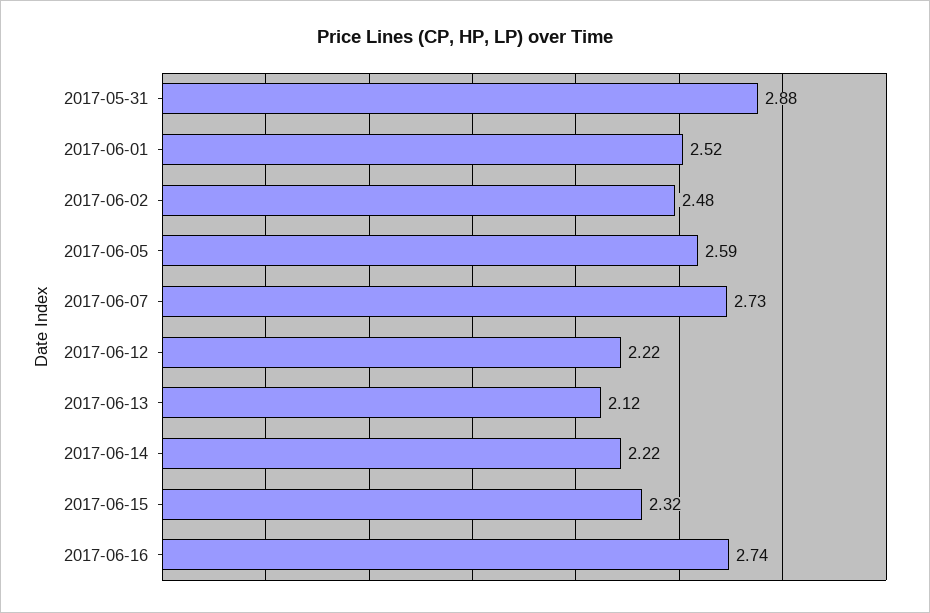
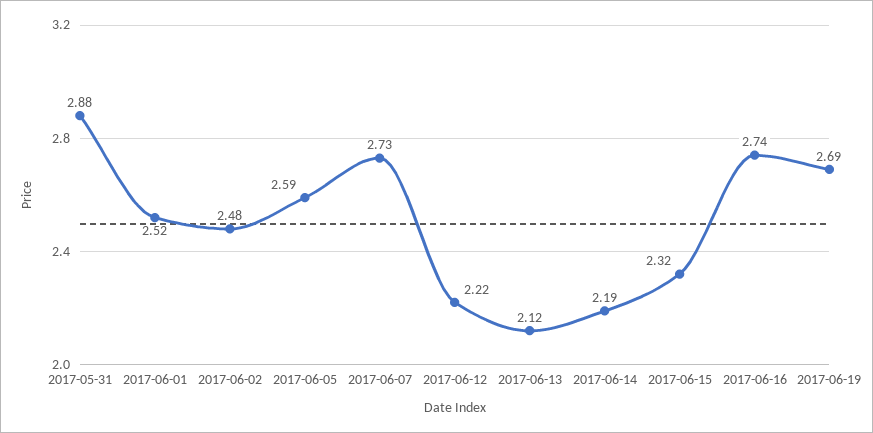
2017-06-14: 2.22 -> 2.19
2017-06-19: none -> 2.69

